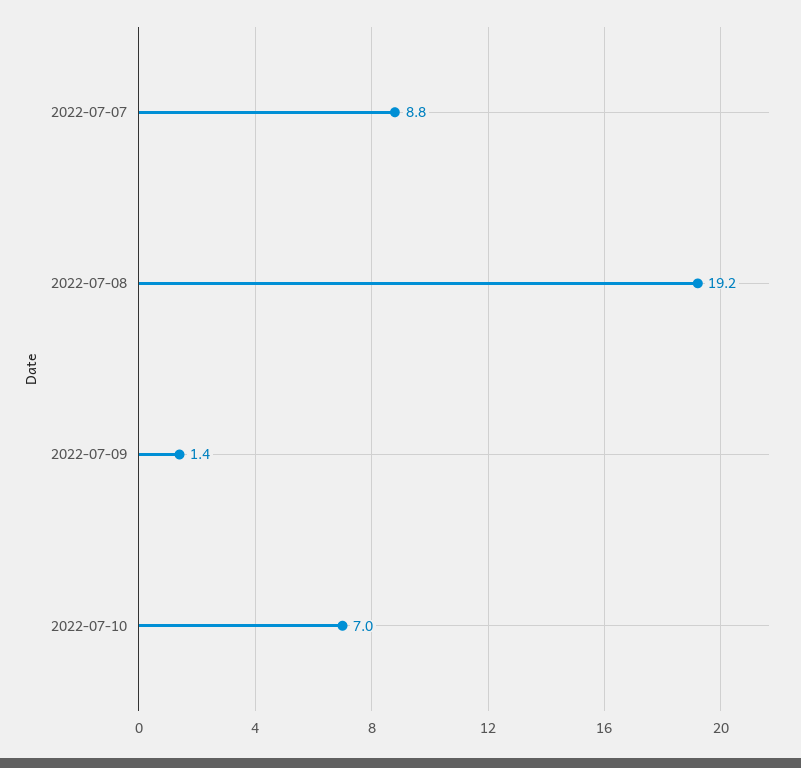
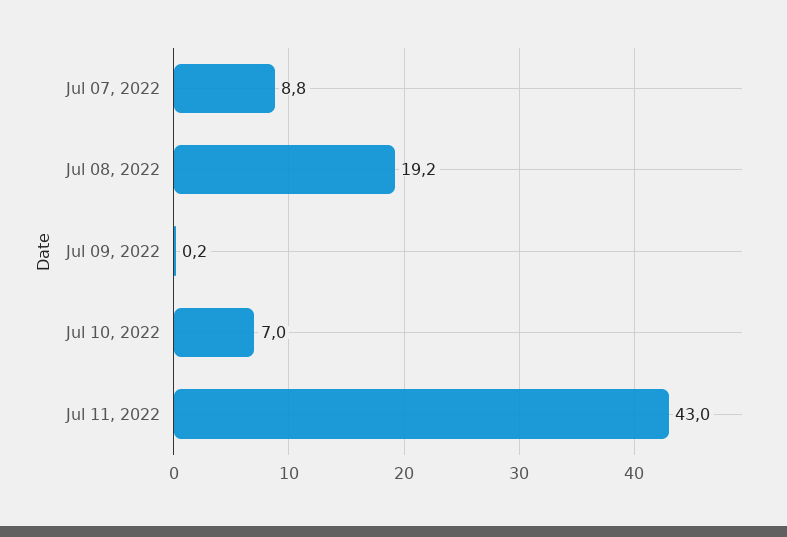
2022-07-09: 1.4 -> 0.2
Jul 11, 2022: none -> 43

